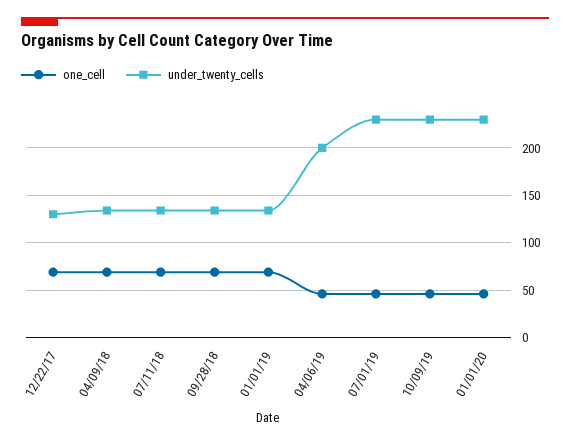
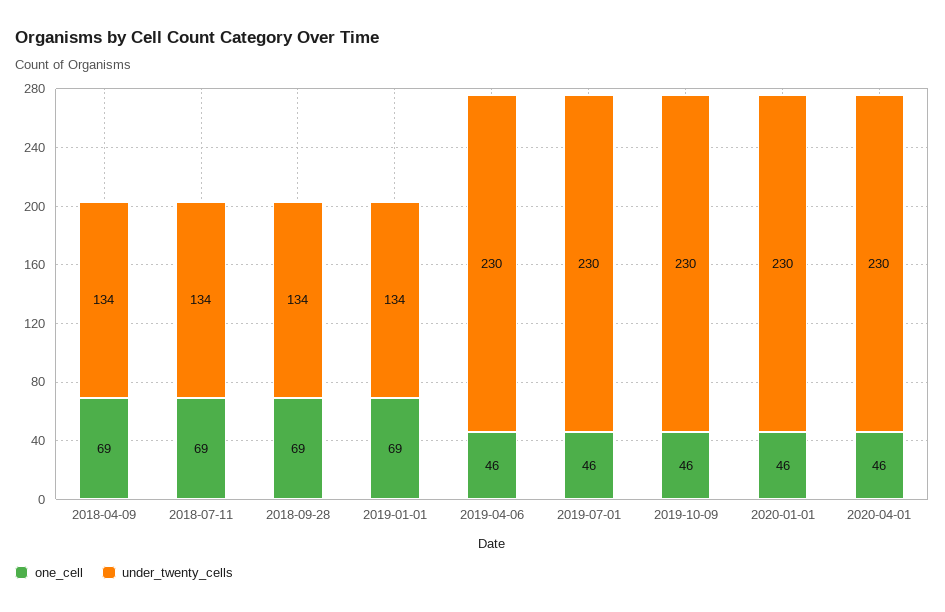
one_cell, 12/22/17: 70 -> none
under_twenty_cells, 12/22/17: 130 -> none
under_twenty_cells, 04/06/19: 200 -> 230
one_cell, 2020-04-01: none -> 46
under_twenty_cells, 2020-04-01: none -> 230

